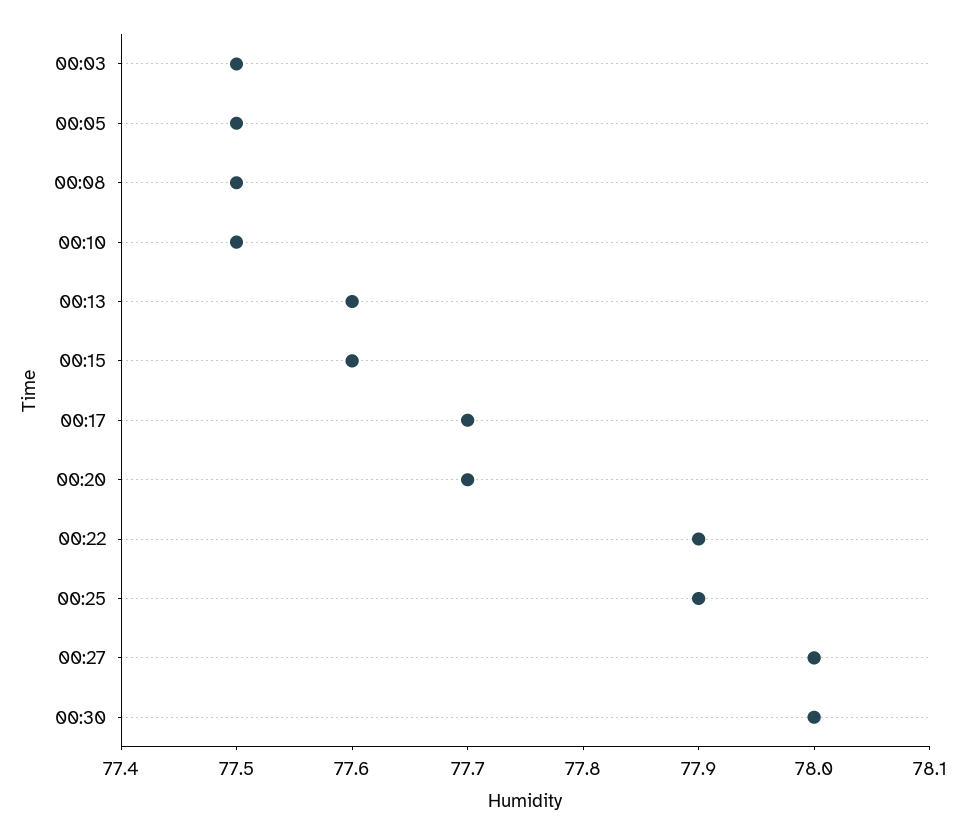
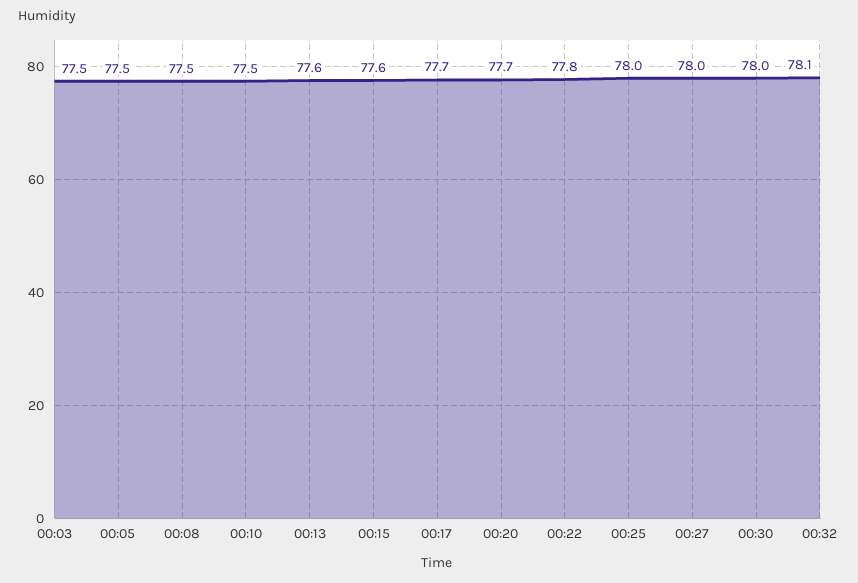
00:22: 77.9 -> 77.8
00:25: 77.9 -> 78
00:32: none -> 78.1

